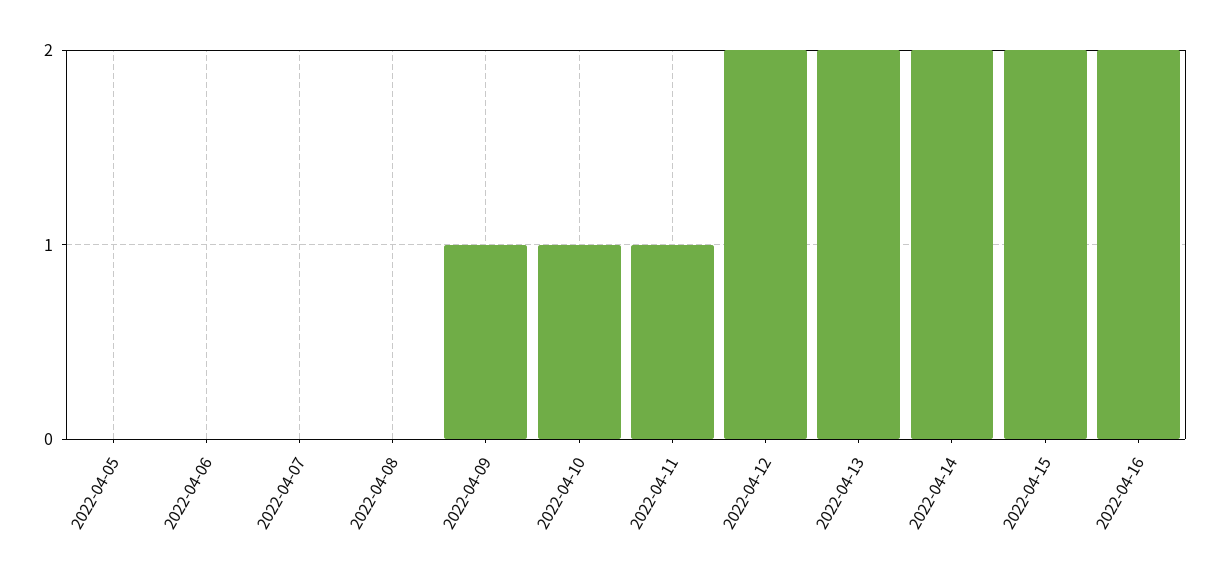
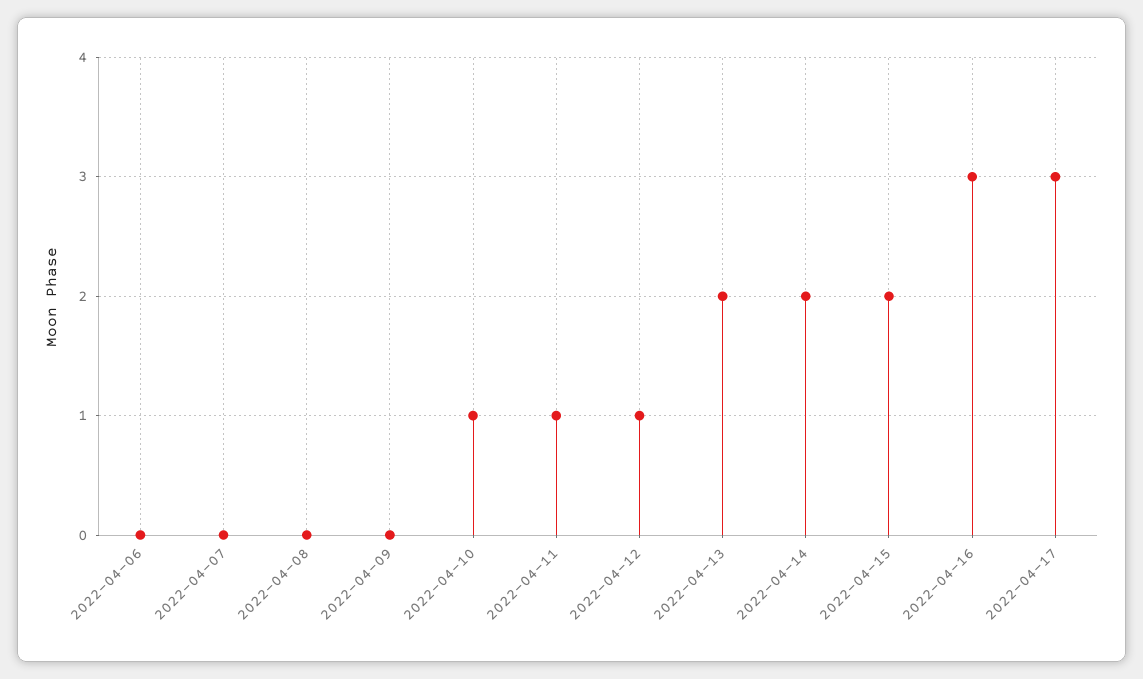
2022-04-05: 0 -> none
2022-04-09: 1 -> 0
2022-04-12: 2 -> 1
2022-04-16: 2 -> 3
2022-04-17: none -> 3

